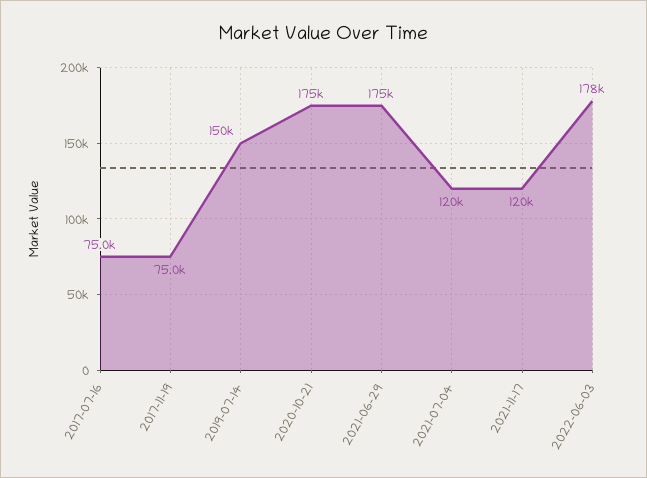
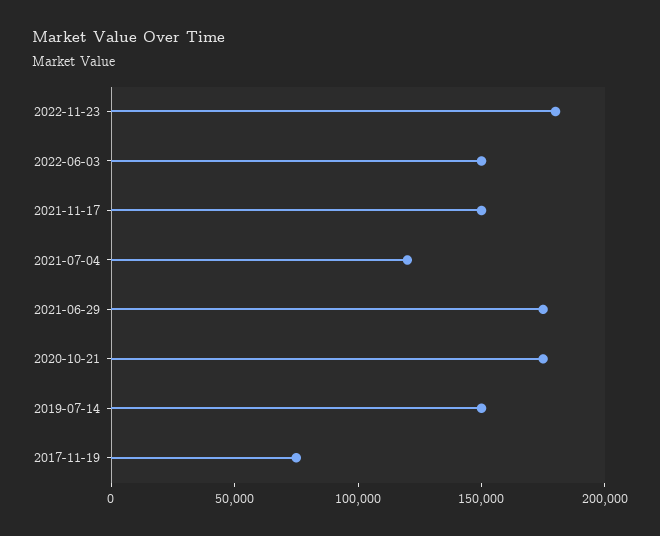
2017-07-16: 75000 -> none
2021-11-17: 120000 -> 150000
2022-06-03: 178000 -> 150000
2022-11-23: none -> 180000

